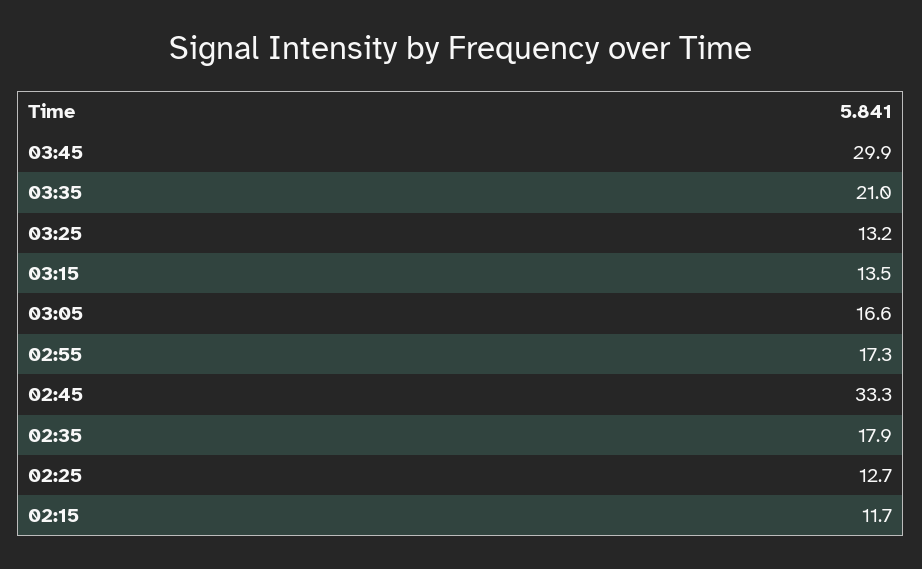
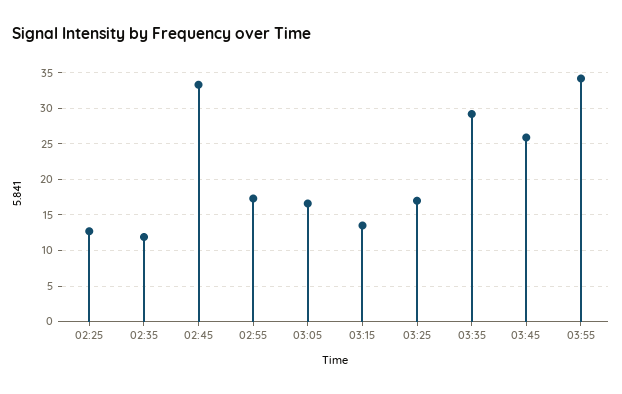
03:45: 29.9 -> 26
03:35: 21 -> 29
03:25: 13.2 -> 17
02:35: 17.9 -> 12
02:15: 11.7 -> none
03:55: none -> 34

